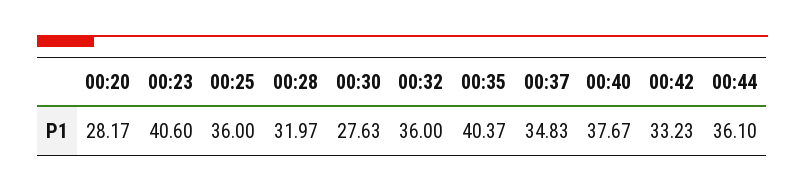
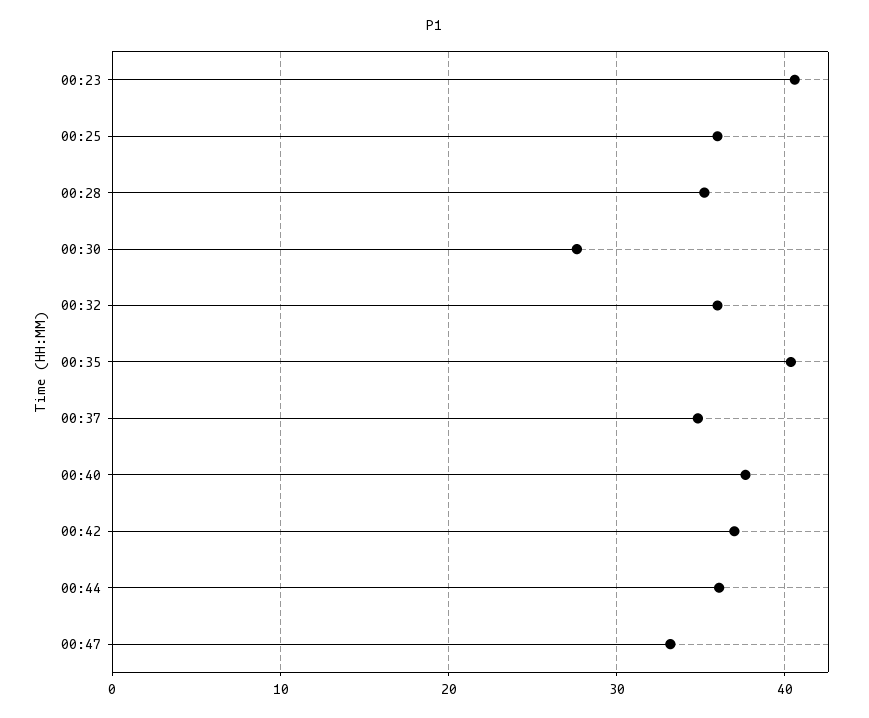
00:20: 28.17 -> none
00:28: 31.97 -> 35
00:42: 33.23 -> 37
00:47: none -> 33

